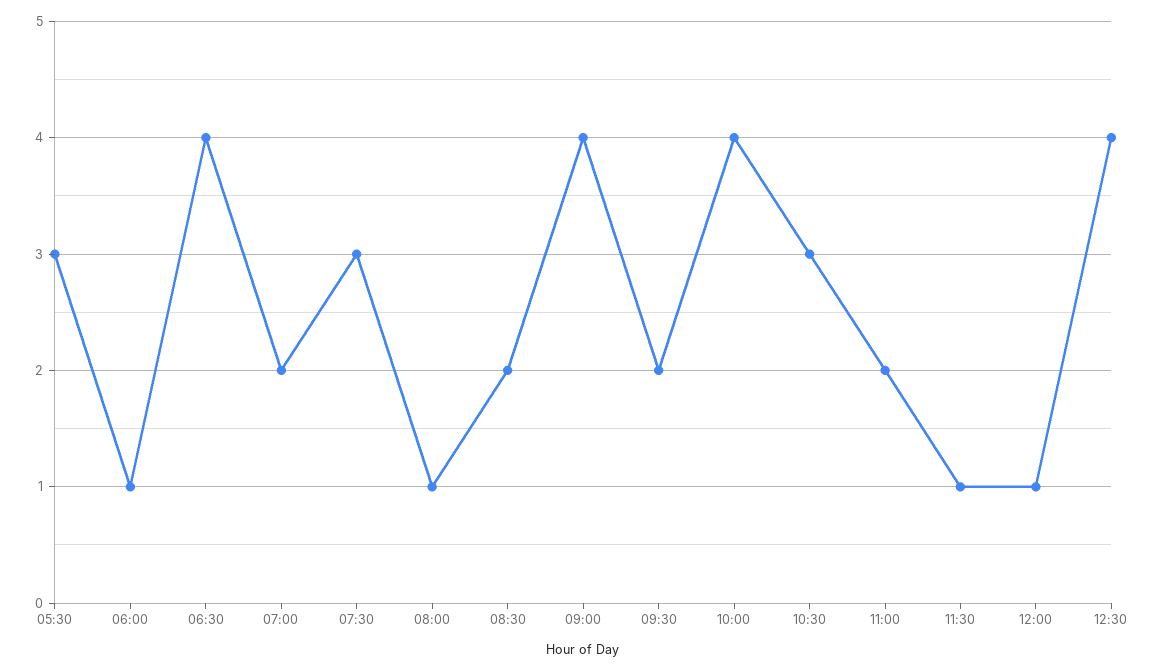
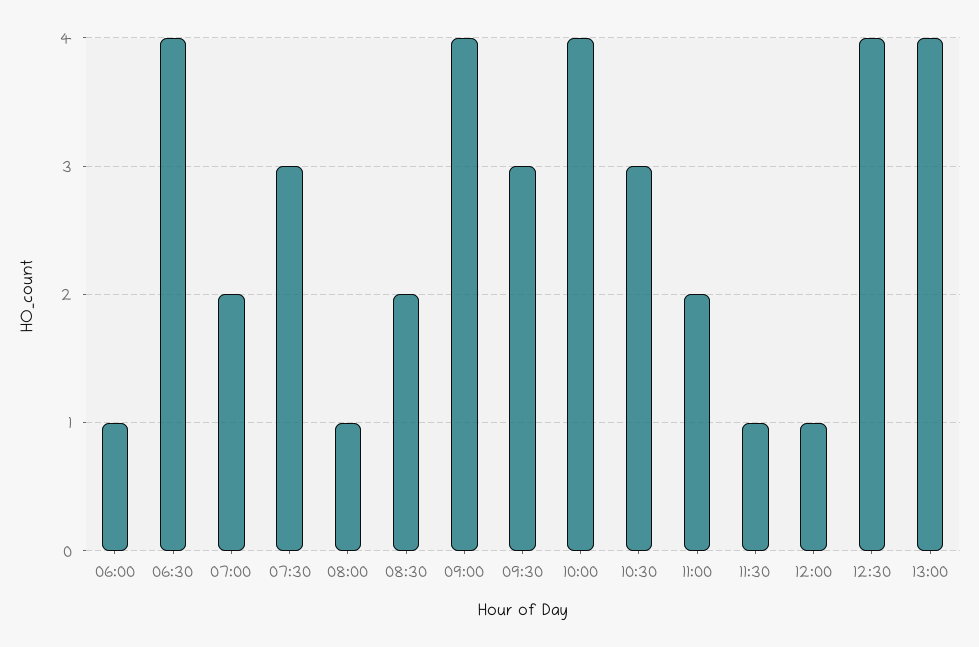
05:30: 3 -> none
09:30: 2 -> 3
13:00: none -> 4

